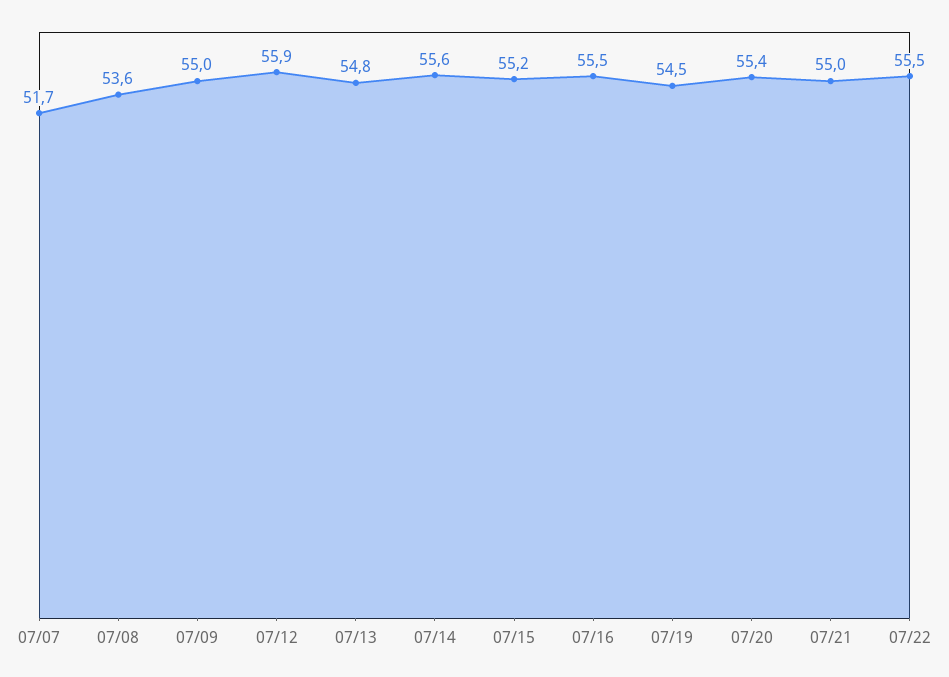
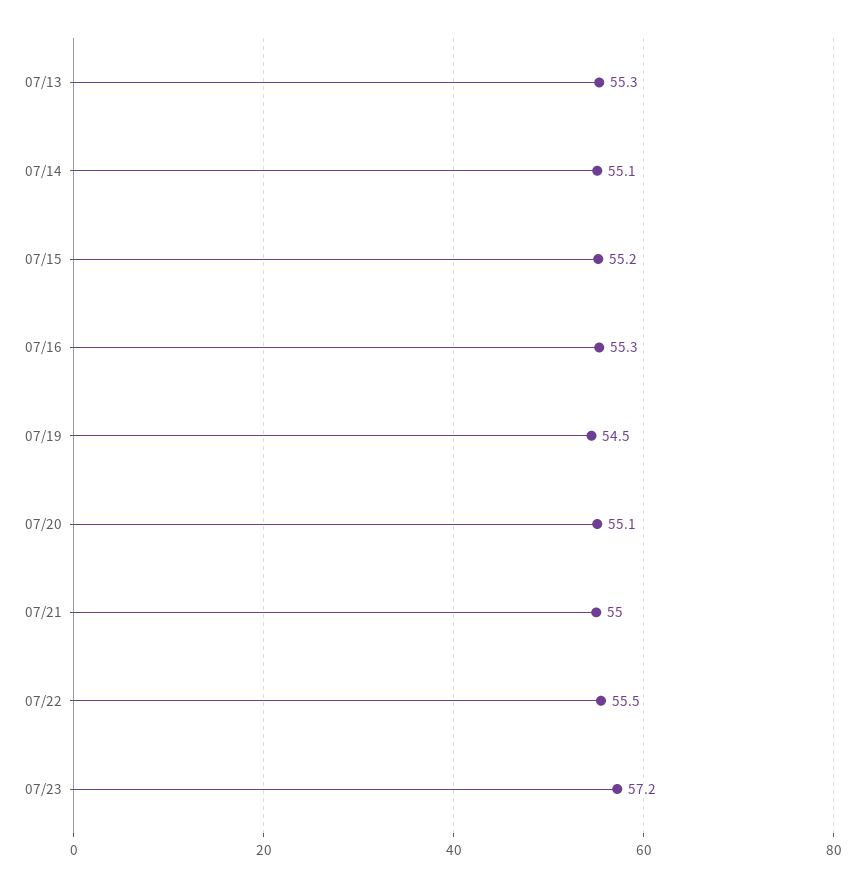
07/07: 51.7 -> none
07/08: 53.6 -> none
07/09: 55 -> none
07/12: 55.9 -> none
07/13: 54.8 -> 55.3
07/14: 55.6 -> 55.1
07/16: 55.5 -> 55.3
07/20: 55.4 -> 55.1
07/23: none -> 57.2

